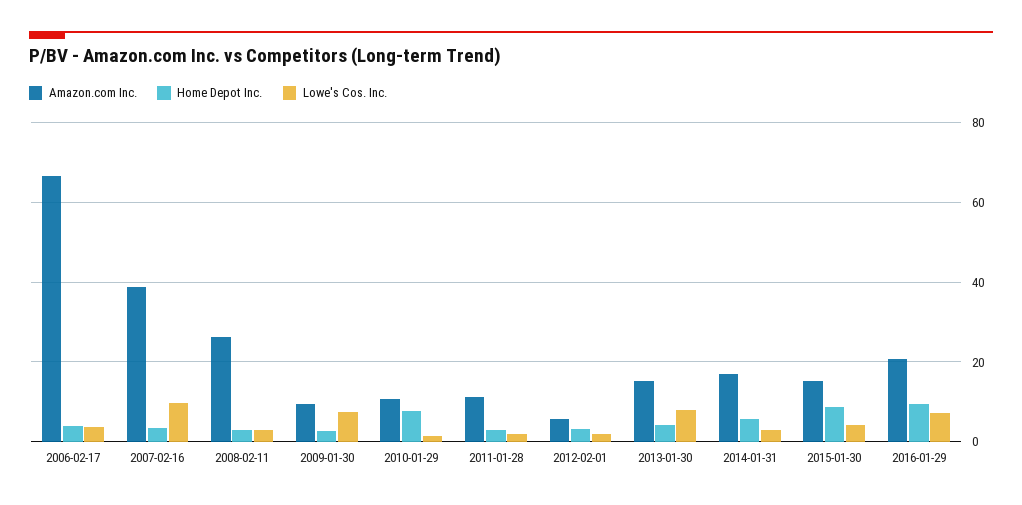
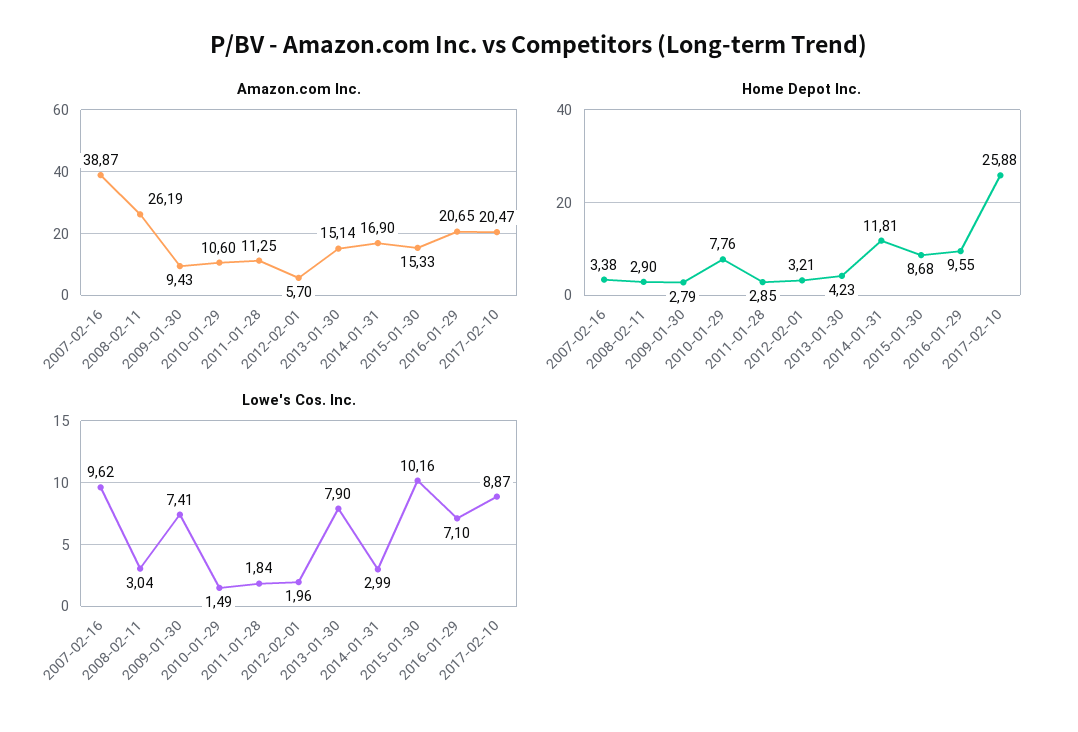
Amazon.com Inc., 2006-02-17: 66 -> none
Home Depot Inc., 2006-02-17: 4 -> none
Lowe's Cos. Inc., 2006-02-17: 4 -> none
Home Depot Inc., 2014-01-31: 6 -> 11.81
Lowe's Cos. Inc., 2015-01-30: 4 -> 10.16
Amazon.com Inc., 2017-02-10: none -> 20.47
Home Depot Inc., 2017-02-10: none -> 25.88
Lowe's Cos. Inc., 2017-02-10: none -> 8.87

